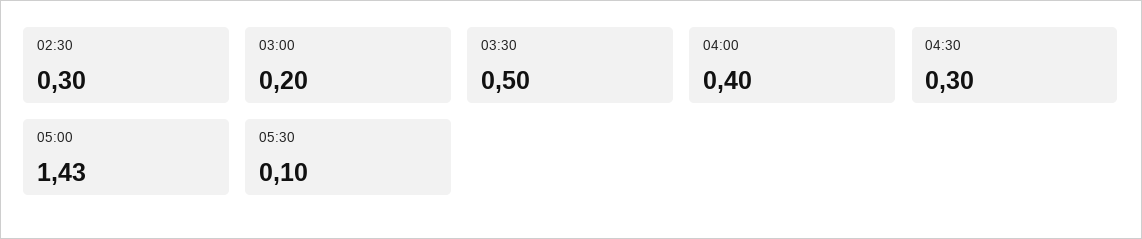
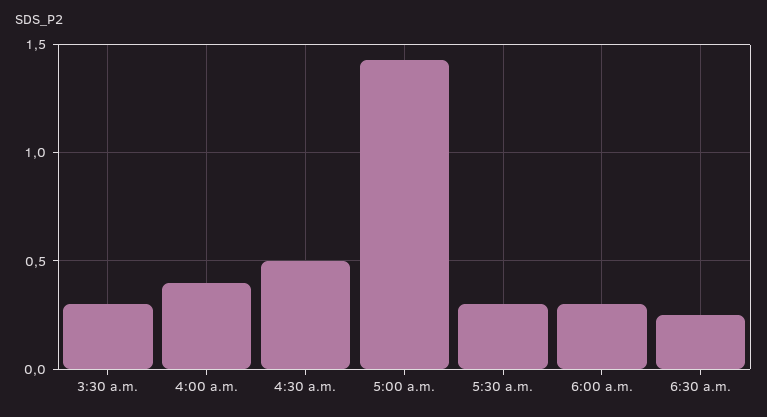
02:30: 0.3 -> none
03:00: 0.2 -> none
03:30: 0.5 -> 0.3
04:30: 0.3 -> 0.5
05:30: 0.1 -> 0.3
6:00 a.m.: none -> 0.3
6:30 a.m.: none -> 0.25

